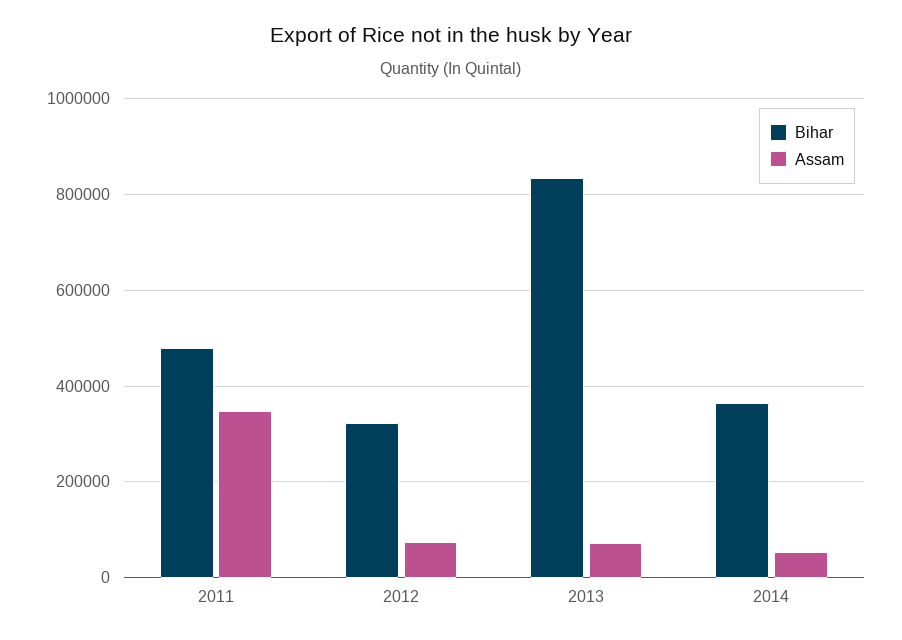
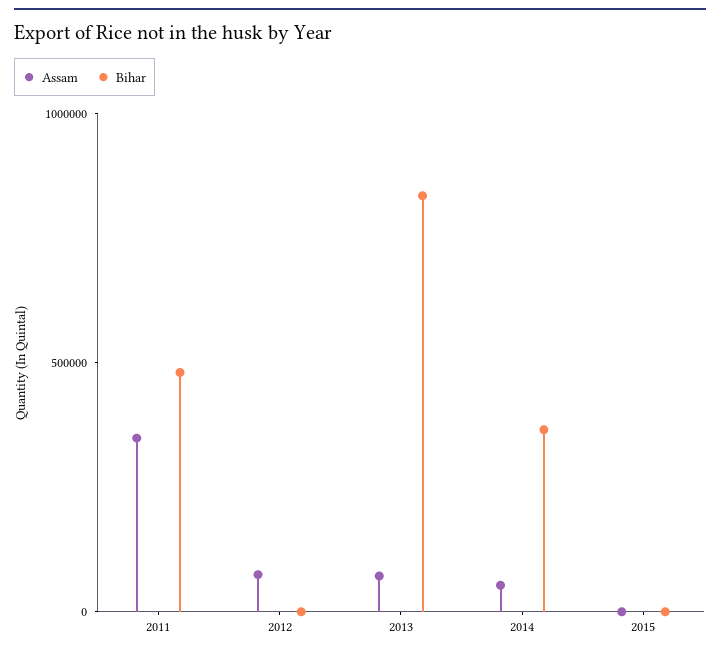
Bihar, 2012: 320000 -> 0
Assam, 2015: none -> 0
Bihar, 2015: none -> 0

